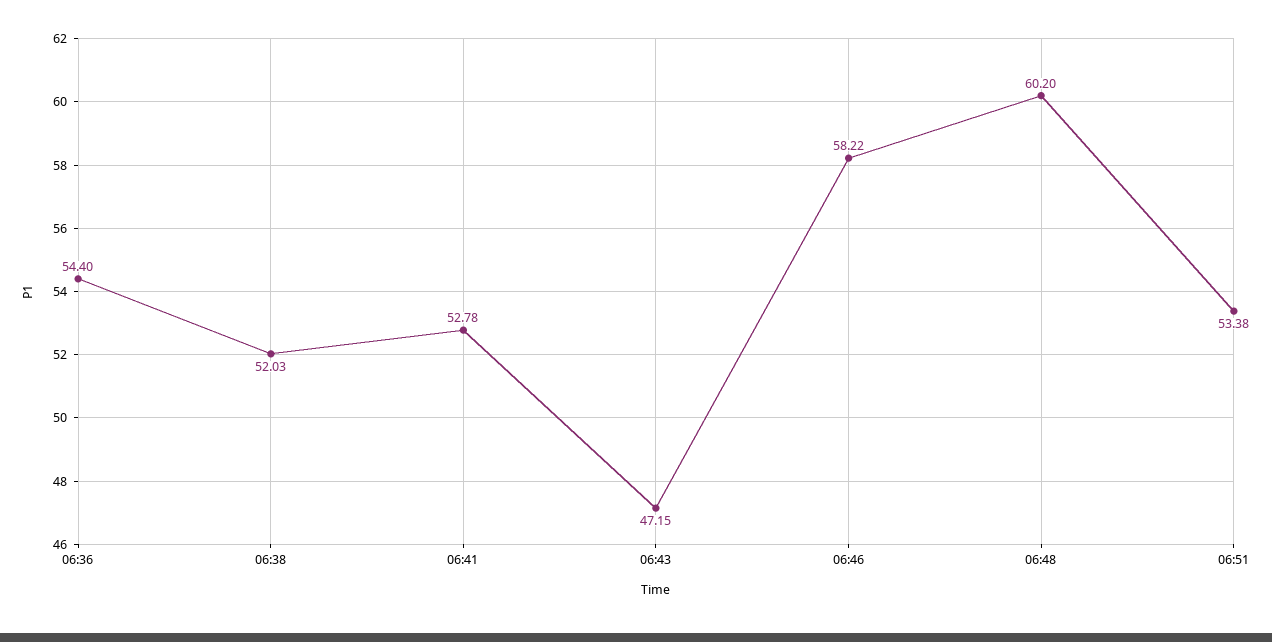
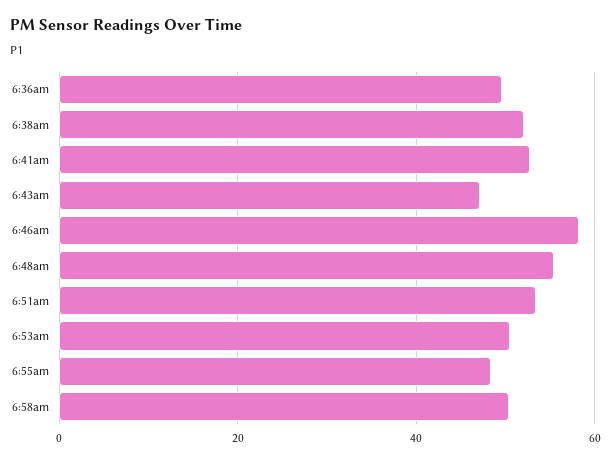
06:36: 54.4 -> 50
06:48: 60.2 -> 56
6:53am: none -> 50
6:55am: none -> 48
6:58am: none -> 50

